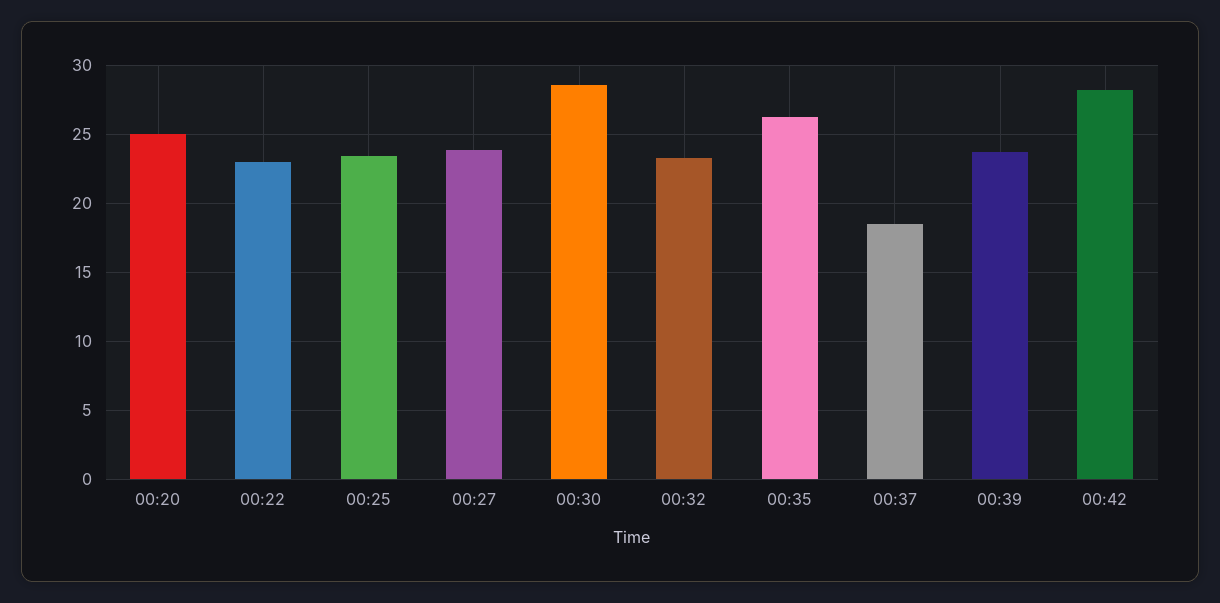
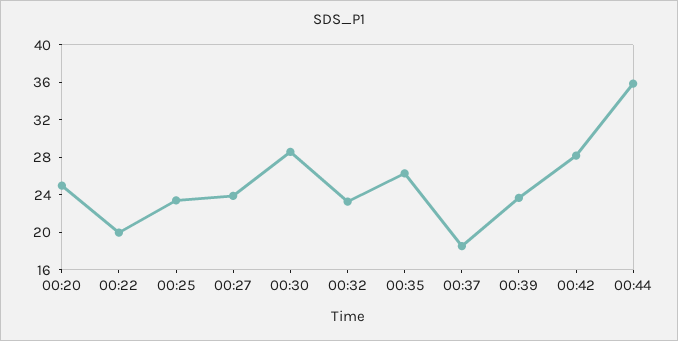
00:22: 23 -> 20
00:44: none -> 36

